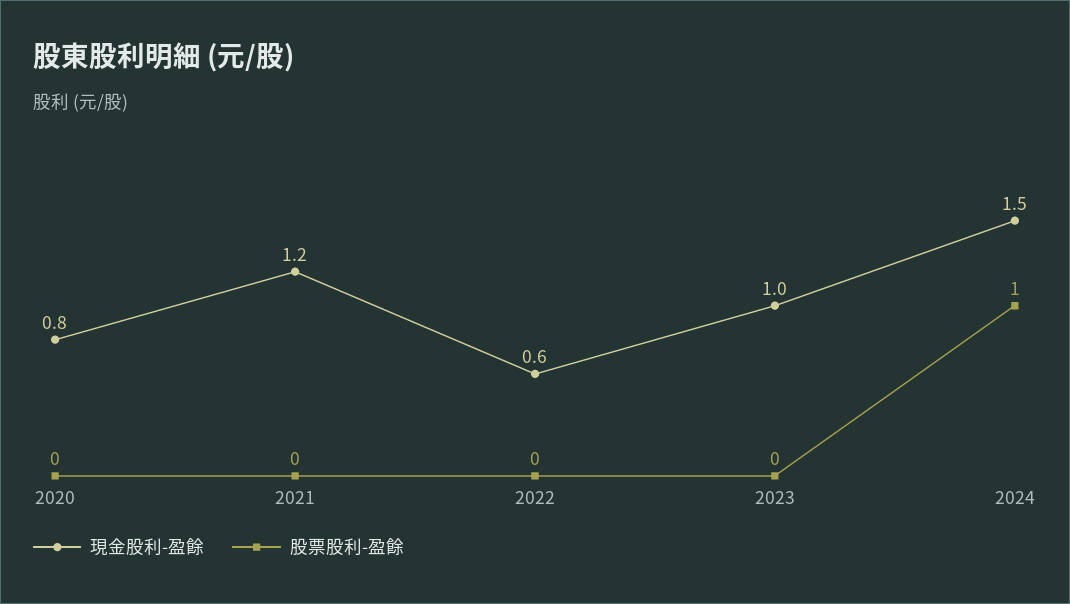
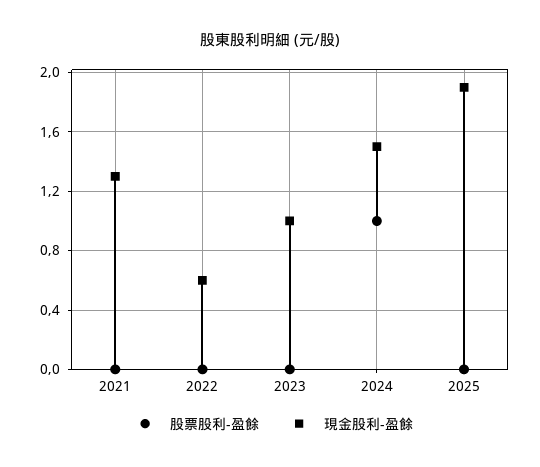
現金股利-盈餘, 2020: 0.8 -> none
股票股利-盈餘, 2020: 0 -> none
現金股利-盈餘, 2021: 1.2 -> 1.3
股票股利-盈餘, 2025: none -> 0
現金股利-盈餘, 2025: none -> 1.9

